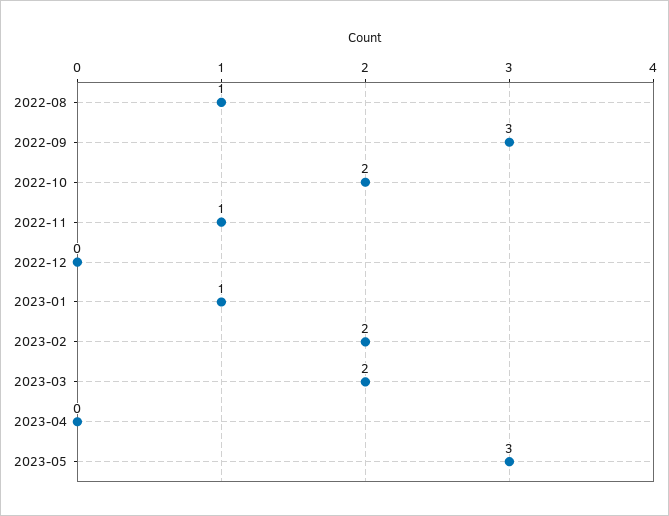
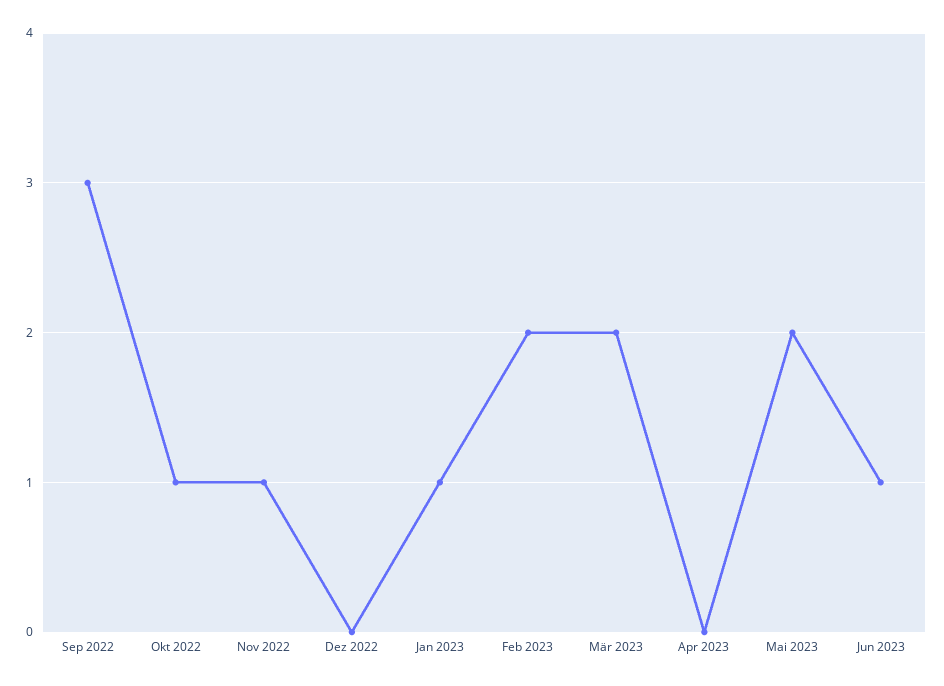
2022-08: 1 -> none
2022-10: 2 -> 1
2023-05: 3 -> 2
Jun 2023: none -> 1

